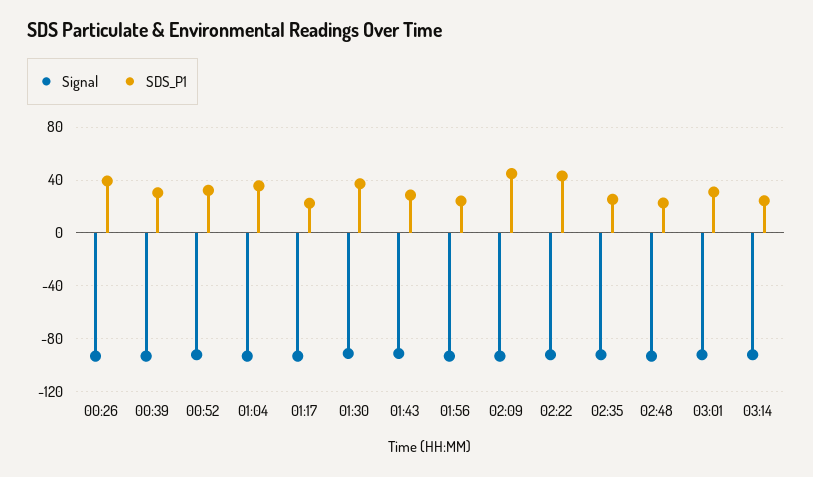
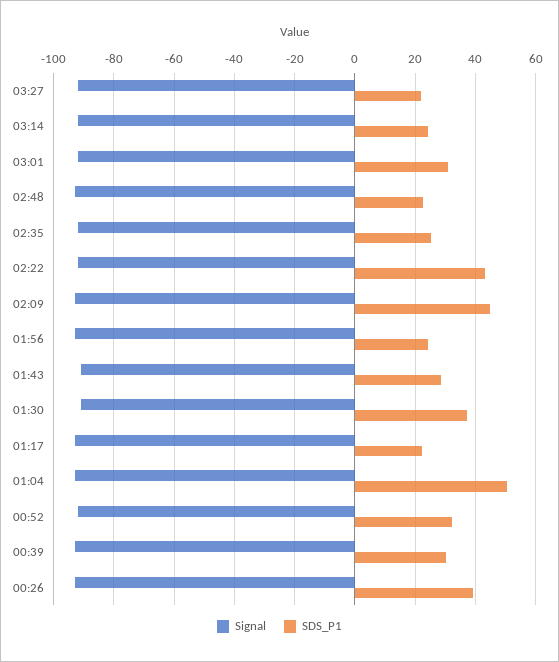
SDS_P1, 01:04: 35 -> 50
Signal, 03:27: none -> -92
SDS_P1, 03:27: none -> 22

